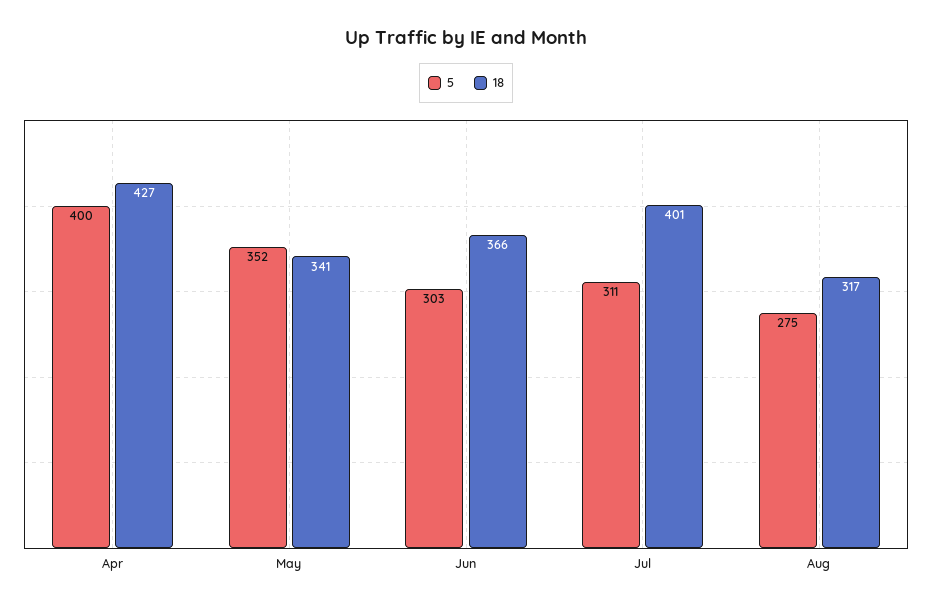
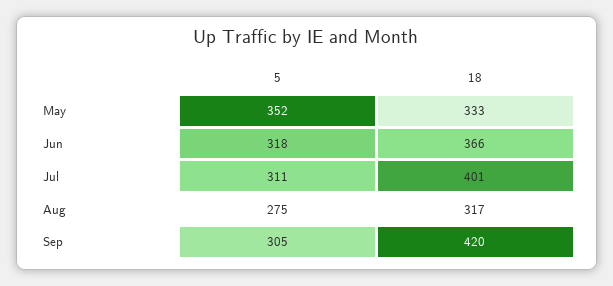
5, Apr: 400 -> none
18, Apr: 427 -> none
18, May: 341 -> 333
5, Jun: 303 -> 318
5, Sep: none -> 305
18, Sep: none -> 420

